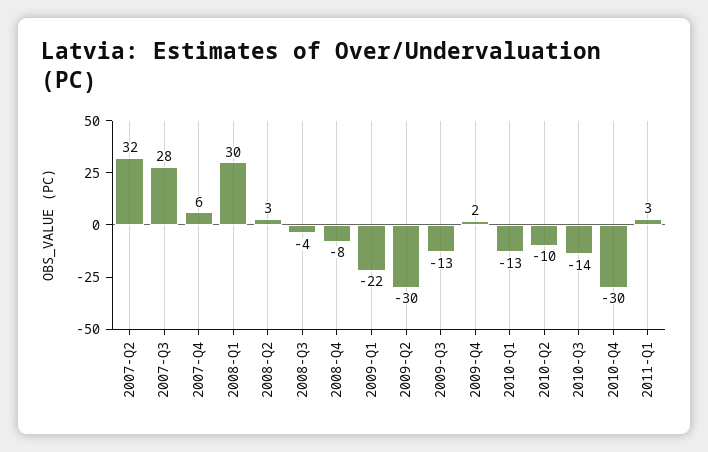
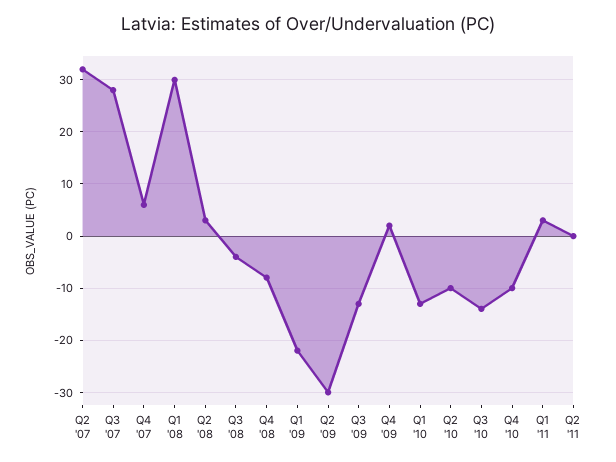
2010-Q4: -30 -> -10
Q2 '11: none -> 0

